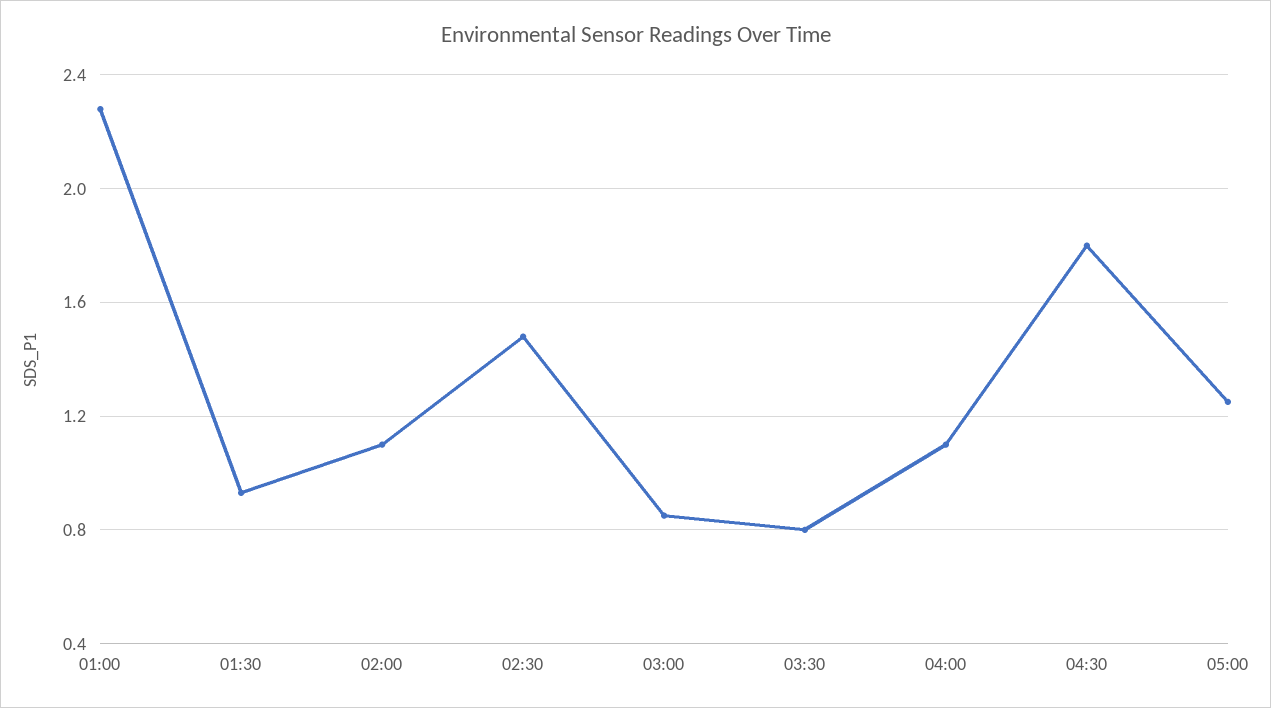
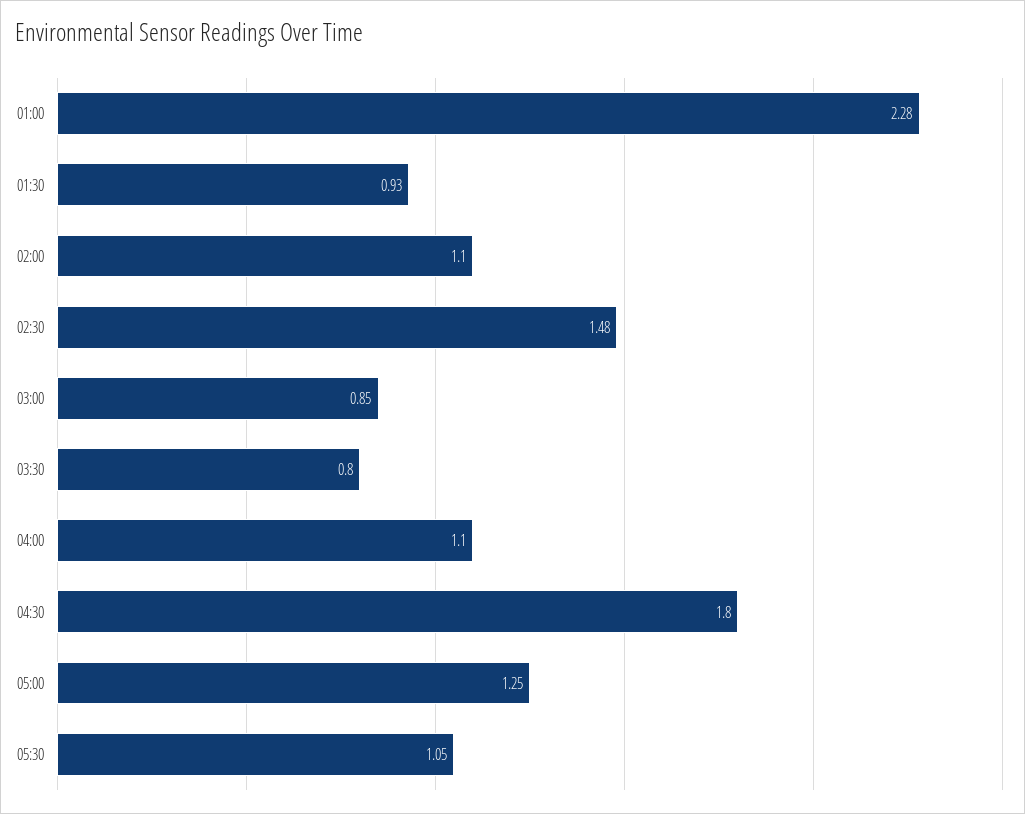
05:30: none -> 1.05

